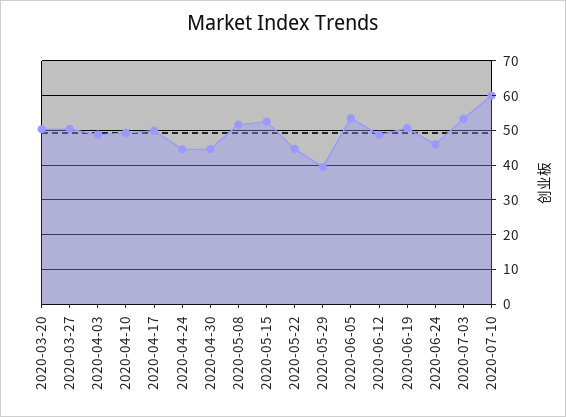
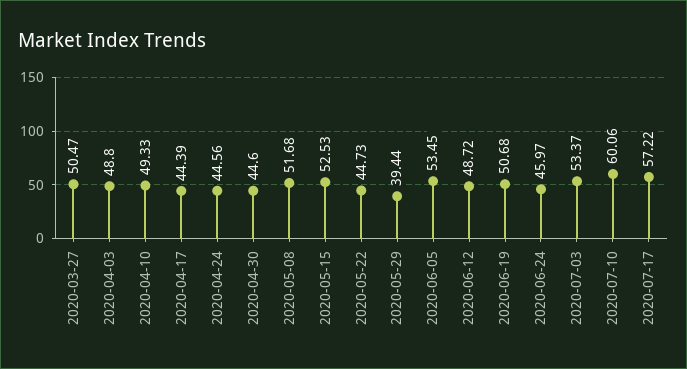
2020-03-20: 50 -> none
2020-04-17: 50 -> 44.39
2020-07-17: none -> 57.22

